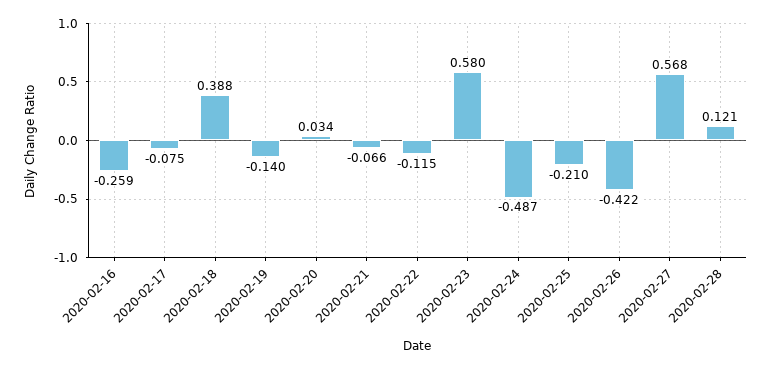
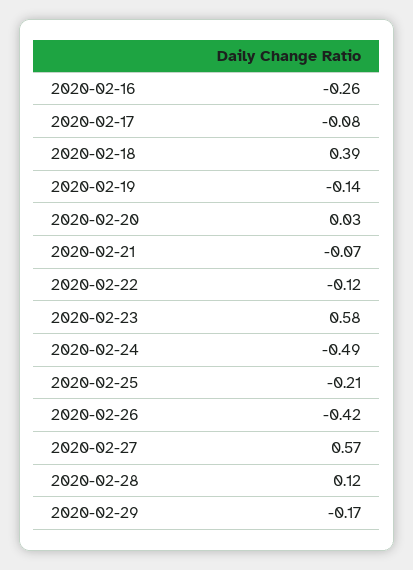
2020-02-29: none -> -0.17

